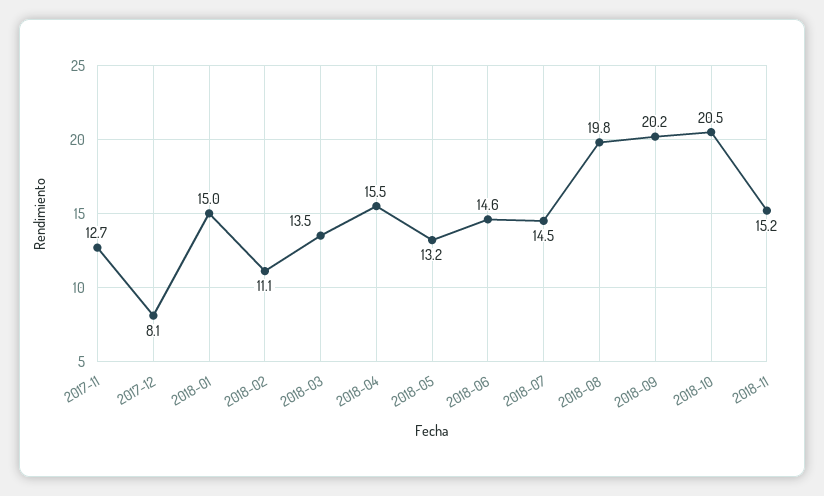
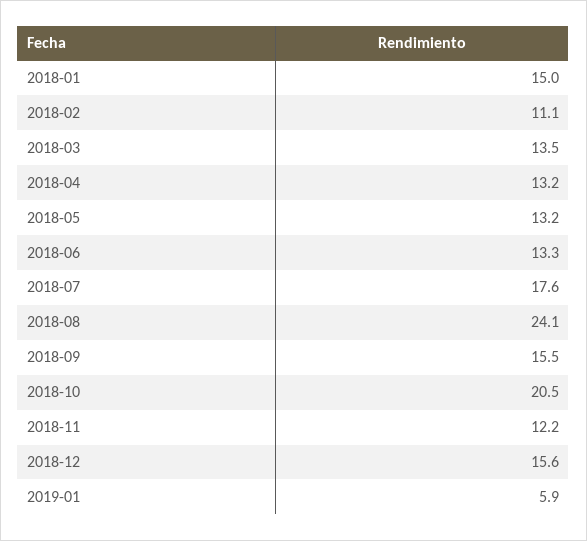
2017-11: 12.7 -> none
2017-12: 8.1 -> none
2018-04: 15.5 -> 13.2
2018-06: 14.6 -> 13.3
2018-07: 14.5 -> 17.6
2018-08: 19.8 -> 24.1
2018-09: 20.2 -> 15.5
2018-11: 15.2 -> 12.2
2018-12: none -> 15.6
2019-01: none -> 5.9

